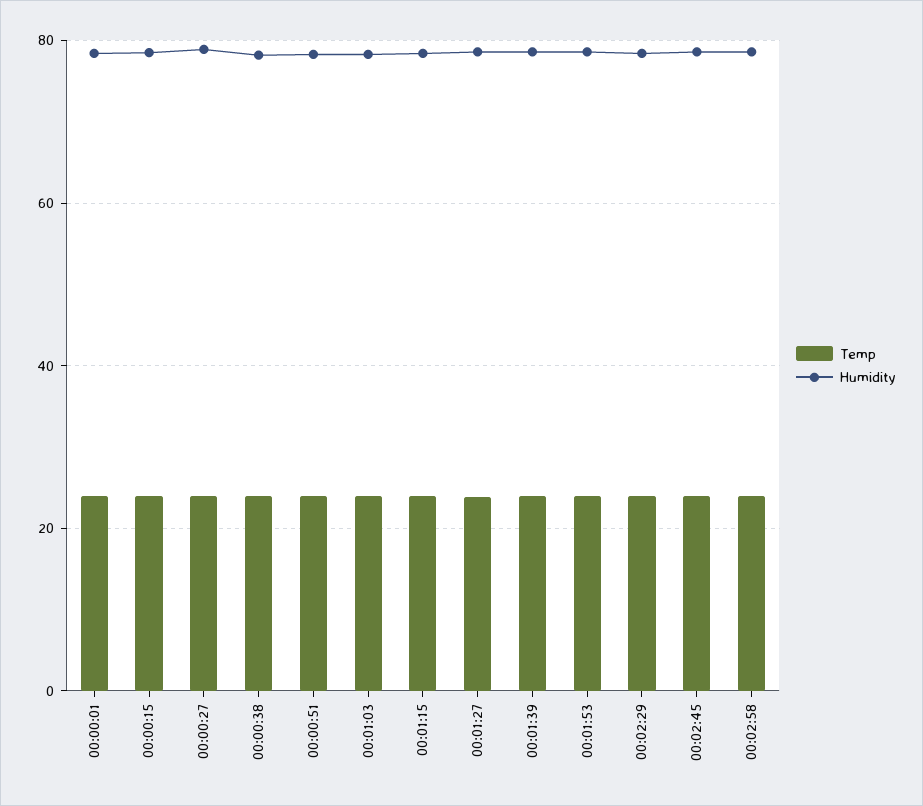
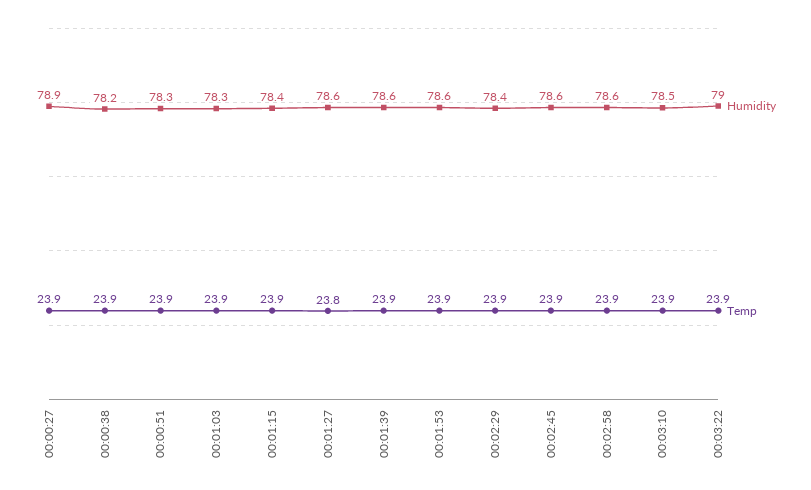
Temp, 00:00:01: 24 -> none
Humidity, 00:00:01: 78 -> none
Temp, 00:00:15: 24 -> none
Humidity, 00:00:15: 78 -> none
Humidity, 00:03:10: none -> 78.5
Temp, 00:03:10: none -> 23.9
Humidity, 00:03:22: none -> 79
Temp, 00:03:22: none -> 23.9

